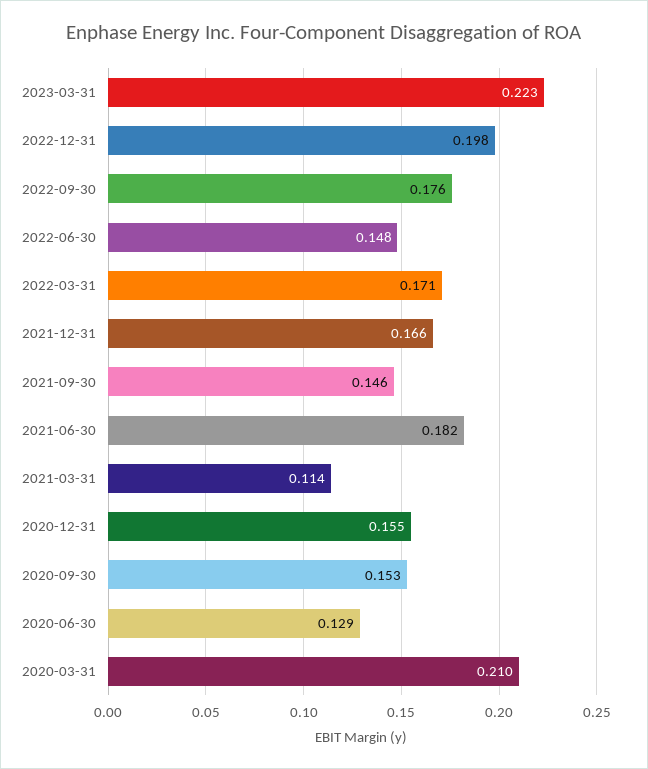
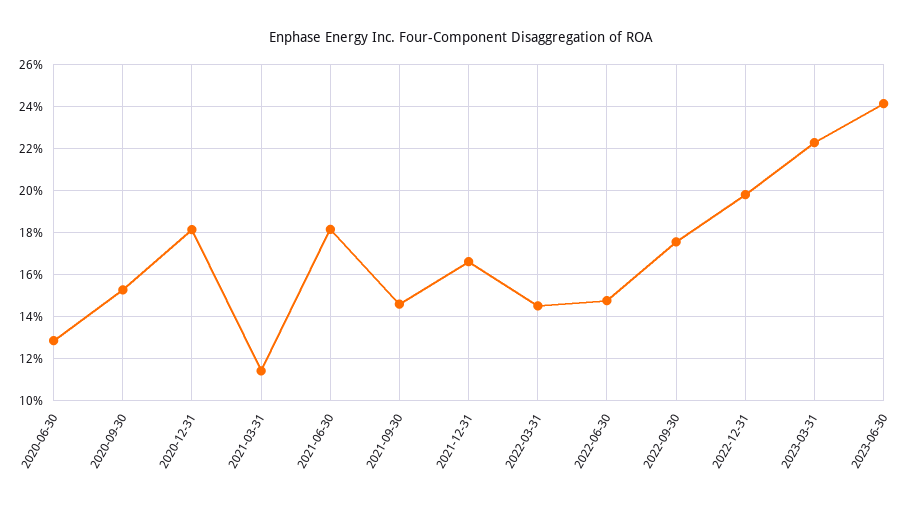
2022-03-31: 0.171 -> 0.145
2020-12-31: 0.155 -> 0.18
2020-03-31: 0.21 -> none
2023-06-30: none -> 0.24

